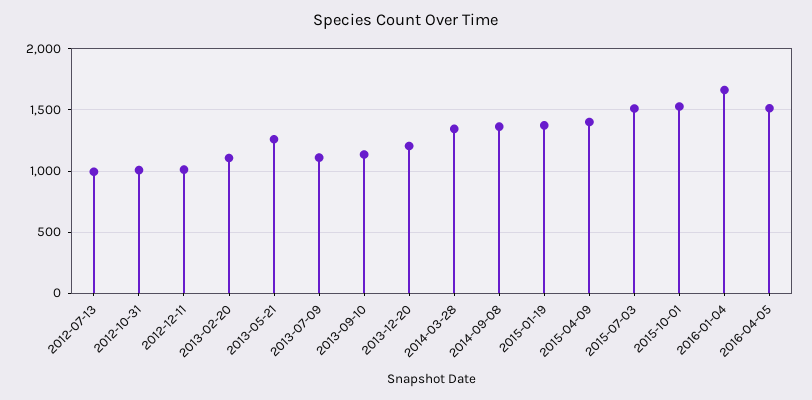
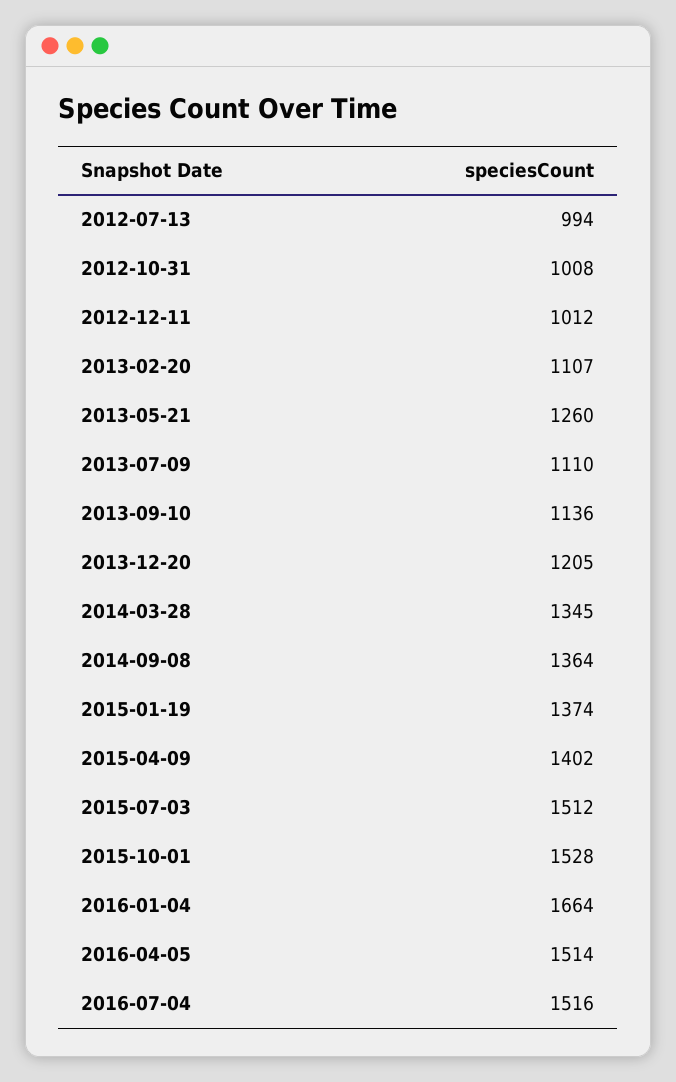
2016-07-04: none -> 1516

